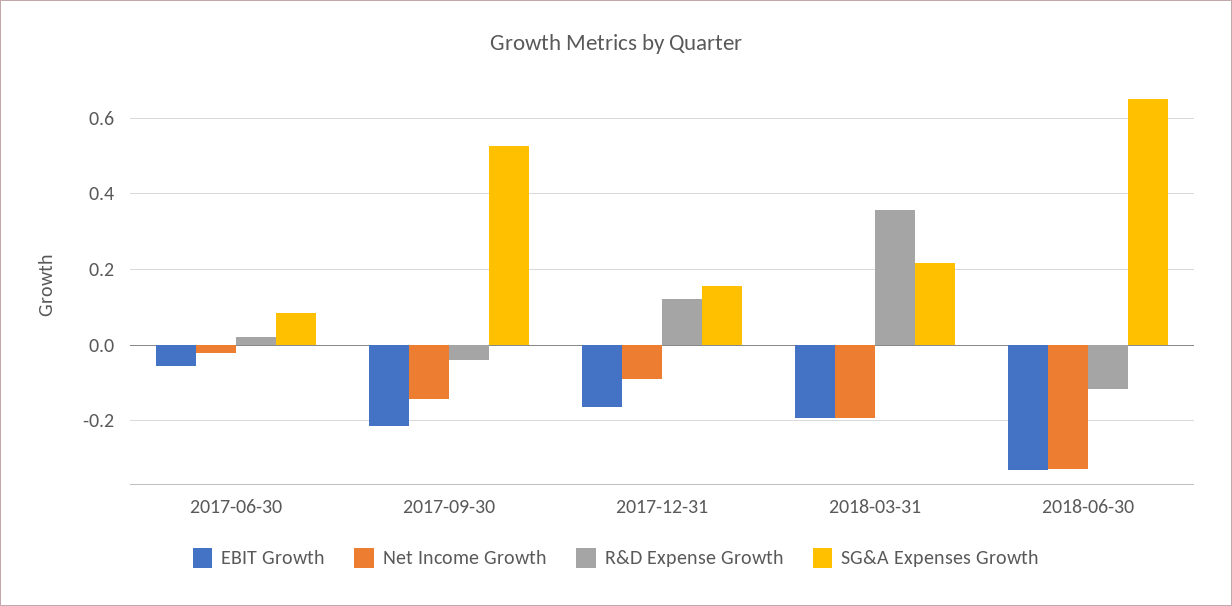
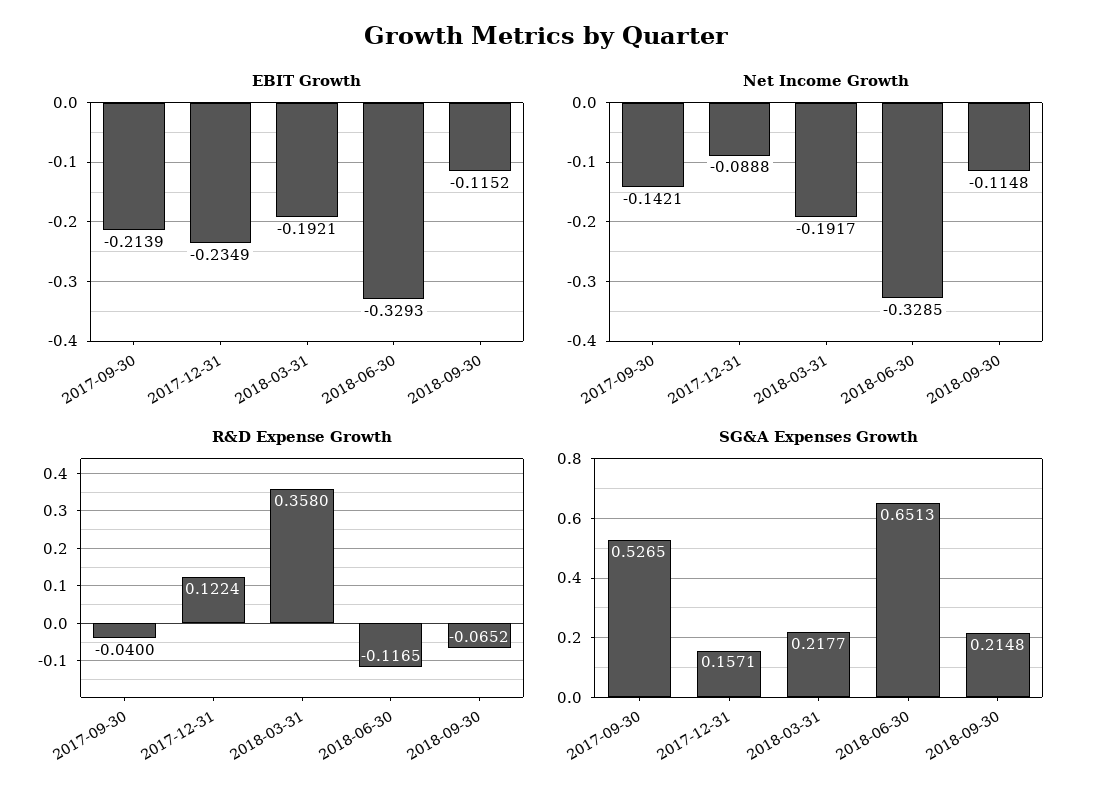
EBIT Growth, 2017-06-30: -0.06 -> none
Net Income Growth, 2017-06-30: -0.02 -> none
R&D Expense Growth, 2017-06-30: 0.02 -> none
SG&A Expenses Growth, 2017-06-30: 0.08 -> none
EBIT Growth, 2017-12-31: -0.16 -> -0.2349
EBIT Growth, 2018-09-30: none -> -0.1152
Net Income Growth, 2018-09-30: none -> -0.1148
R&D Expense Growth, 2018-09-30: none -> -0.0652
SG&A Expenses Growth, 2018-09-30: none -> 0.2148

